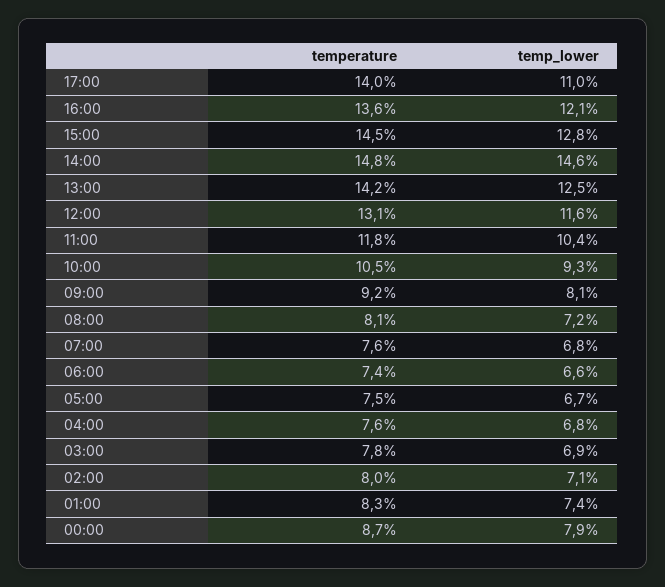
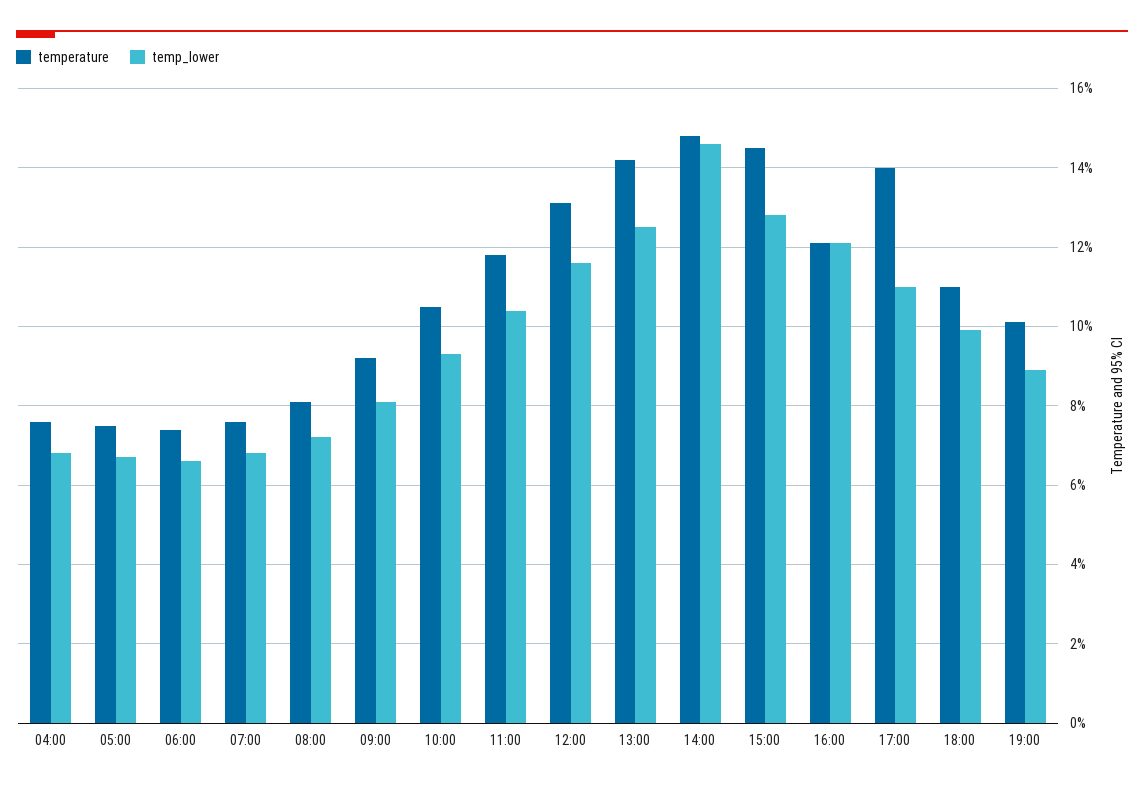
temperature, 16:00: 13.6 -> 12
temperature, 03:00: 7.8 -> none
temp_lower, 03:00: 6.9 -> none
temperature, 02:00: 8 -> none
temp_lower, 02:00: 7.1 -> none
temperature, 01:00: 8.3 -> none
temp_lower, 01:00: 7.4 -> none
temperature, 00:00: 8.7 -> none
temp_lower, 00:00: 7.9 -> none
temperature, 18:00: none -> 11
temp_lower, 18:00: none -> 10
temperature, 19:00: none -> 10
temp_lower, 19:00: none -> 9

